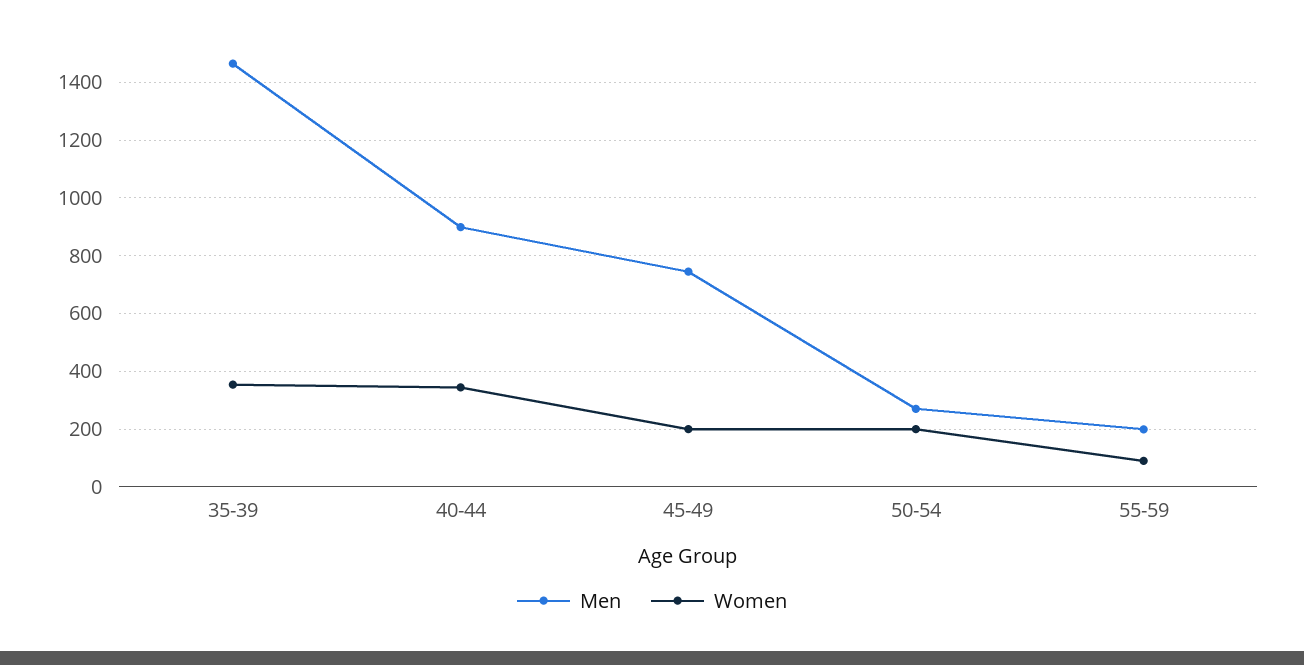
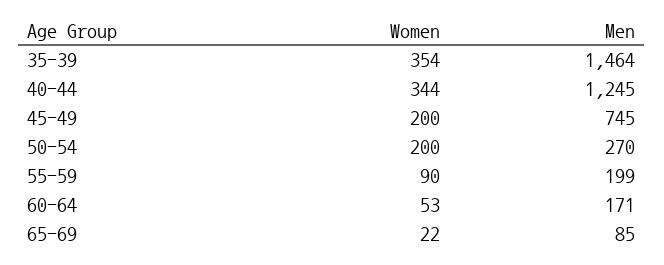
Men, 40-44: 900 -> 1245
Women, 60-64: none -> 53
Men, 60-64: none -> 171
Women, 65-69: none -> 22
Men, 65-69: none -> 85

